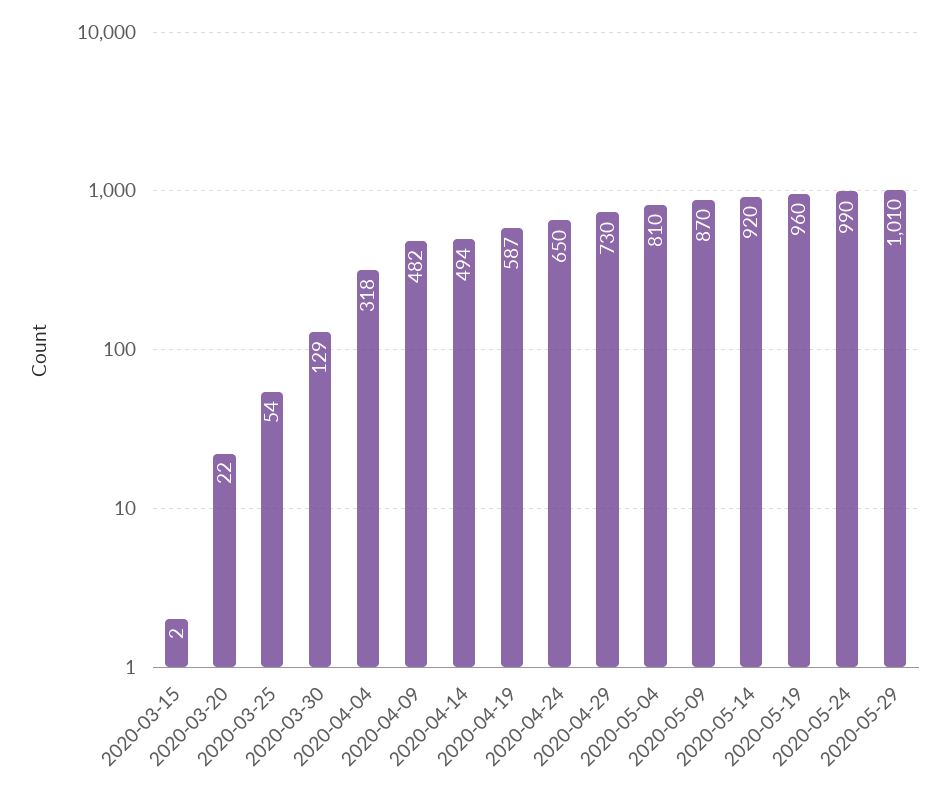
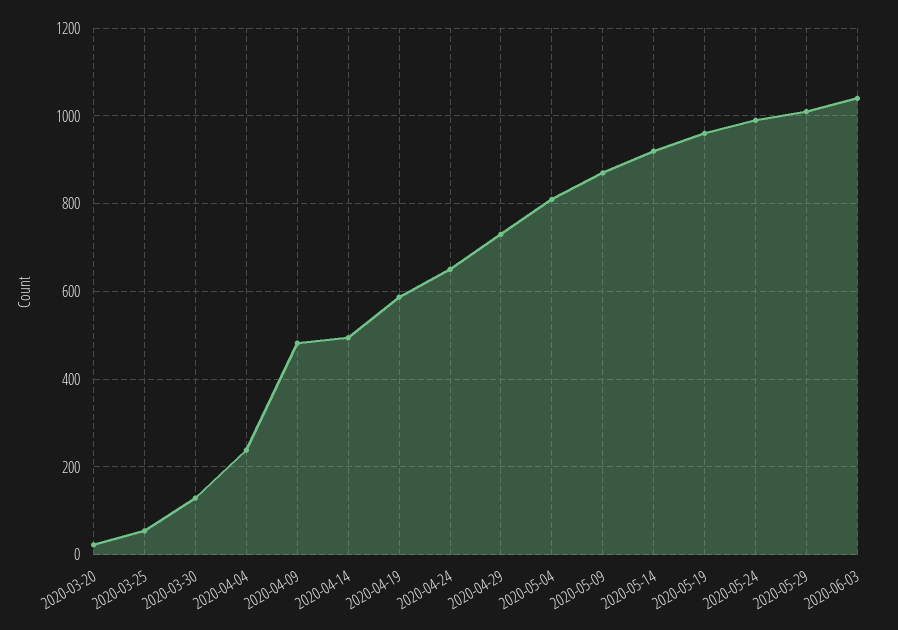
2020-03-15: 2 -> none
2020-04-04: 318 -> 240
2020-06-03: none -> 1040

